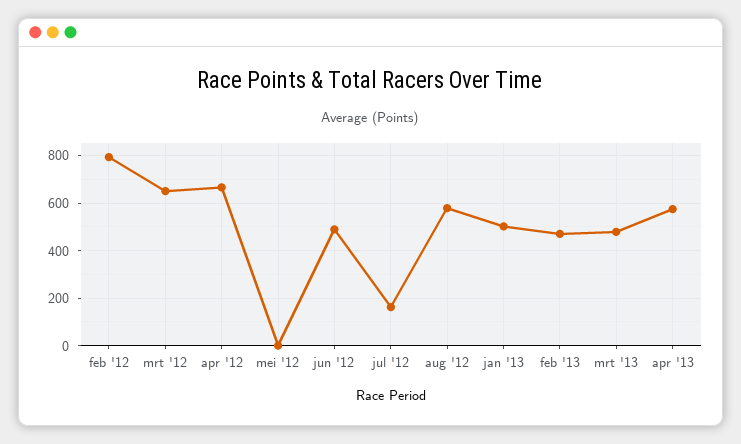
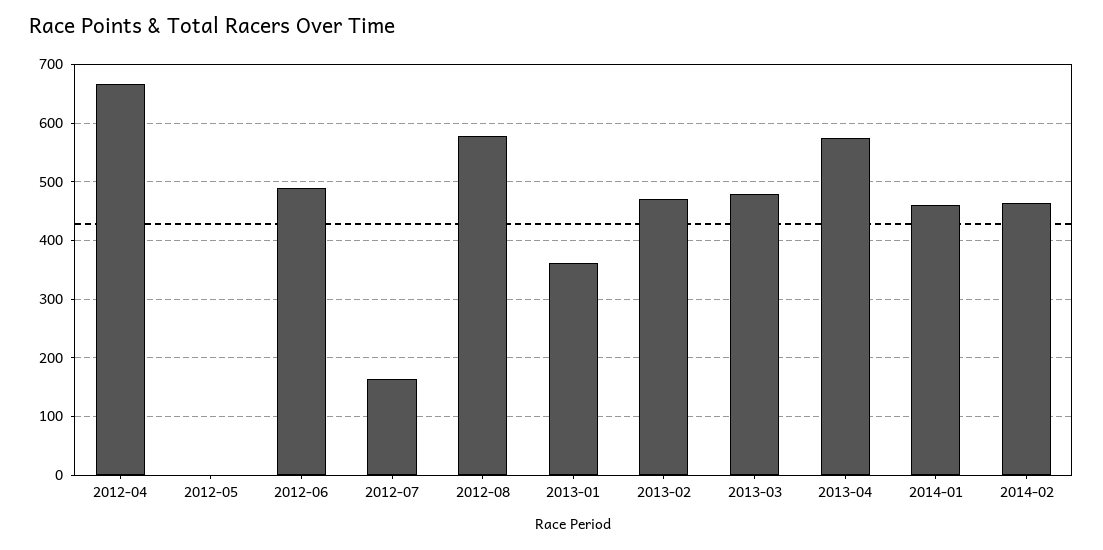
feb '12: 800 -> none
mrt '12: 650 -> none
jan '13: 500 -> 360
2014-01: none -> 460
2014-02: none -> 460

